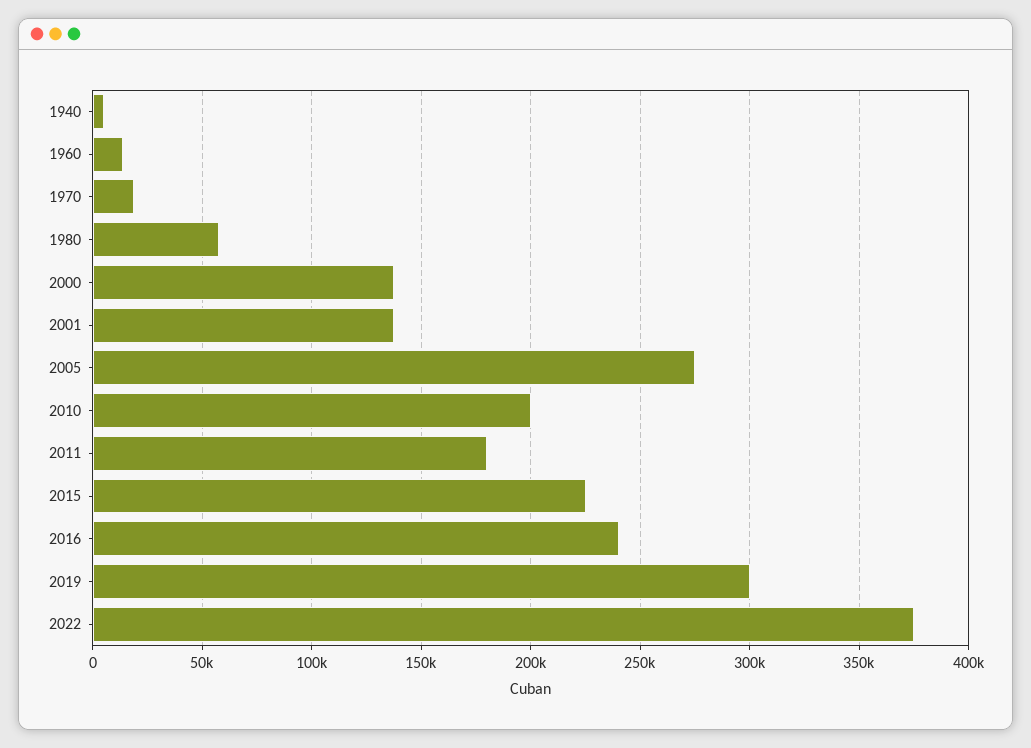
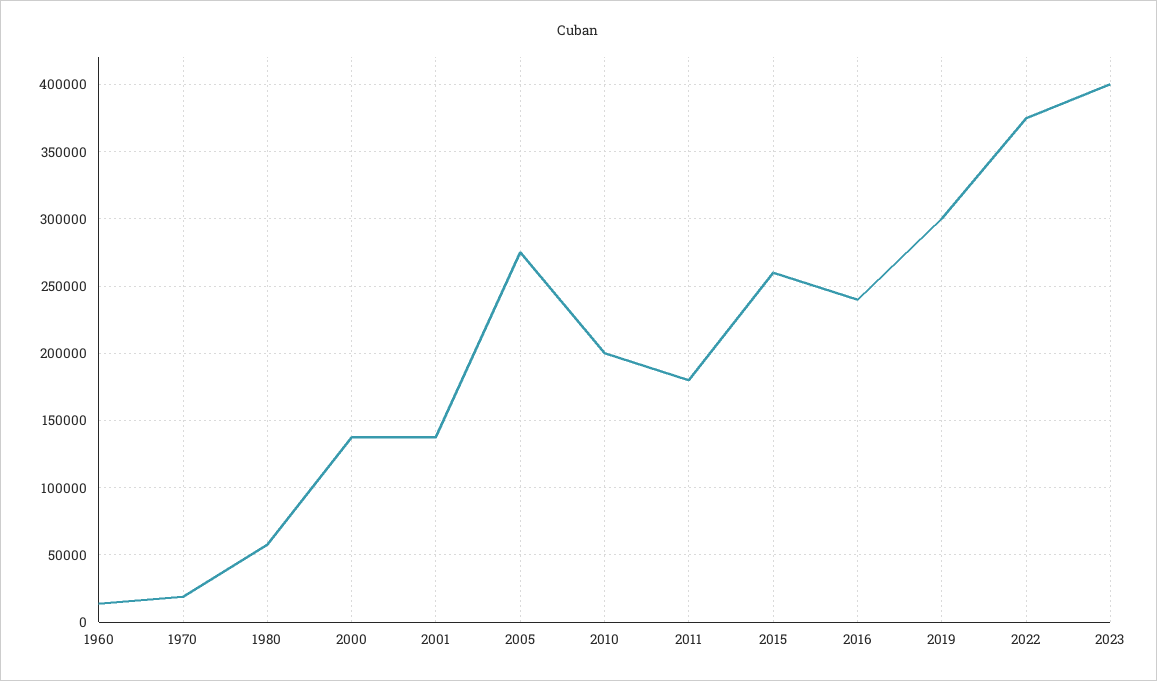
1940: 5000 -> none
2015: 225000 -> 260000
2023: none -> 400000

